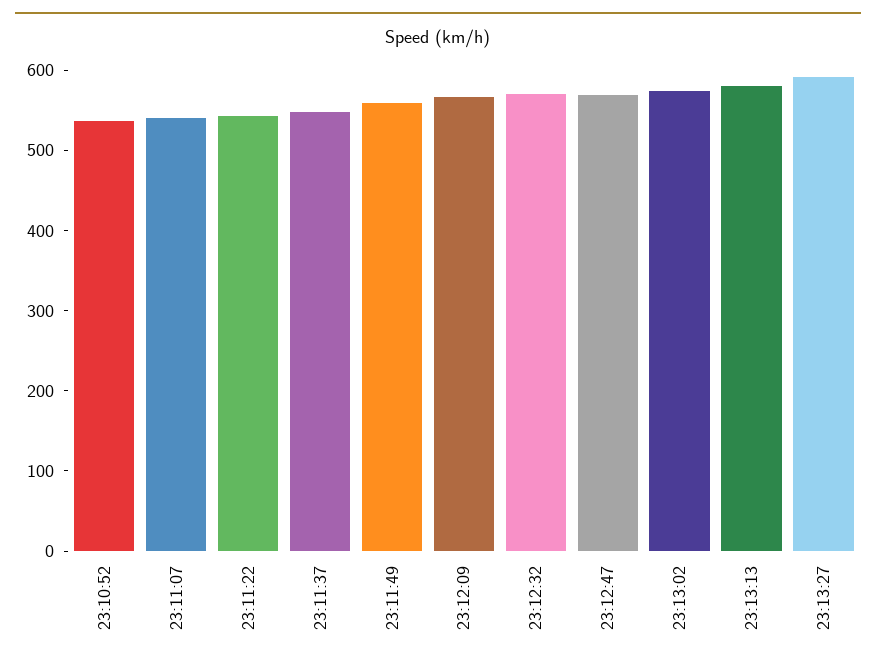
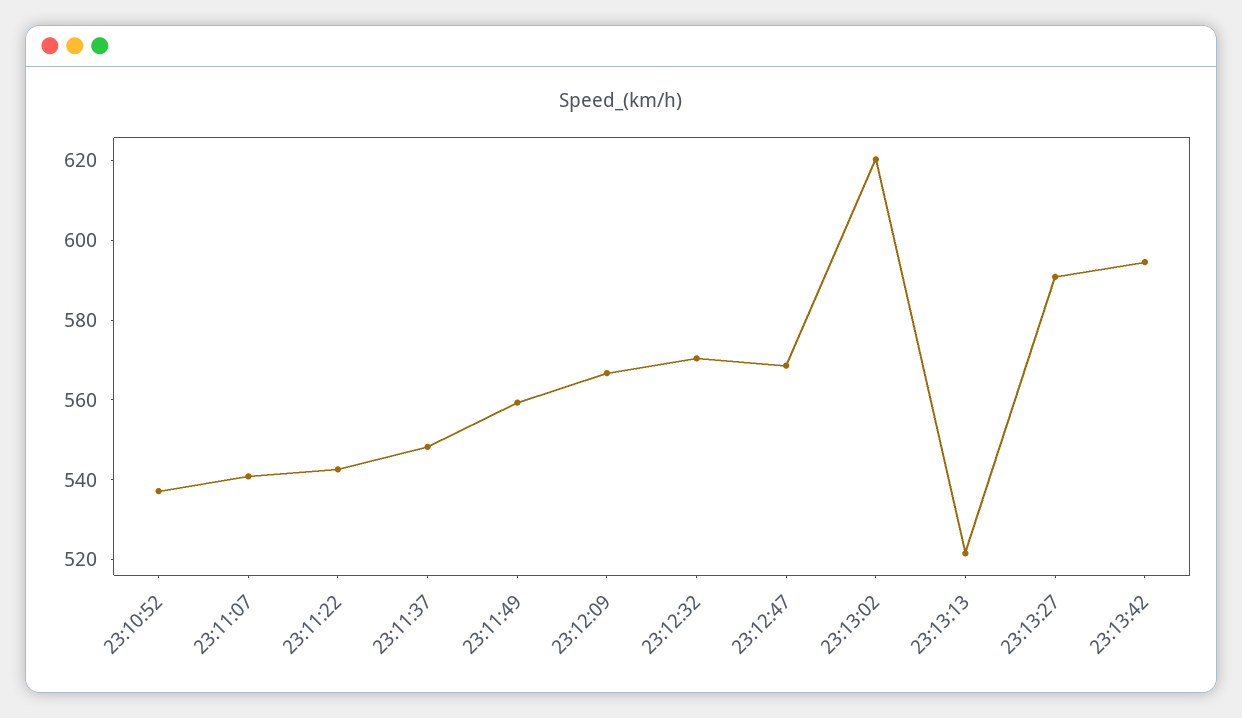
23:13:02: 580 -> 620
23:13:13: 580 -> 520
23:13:42: none -> 595

